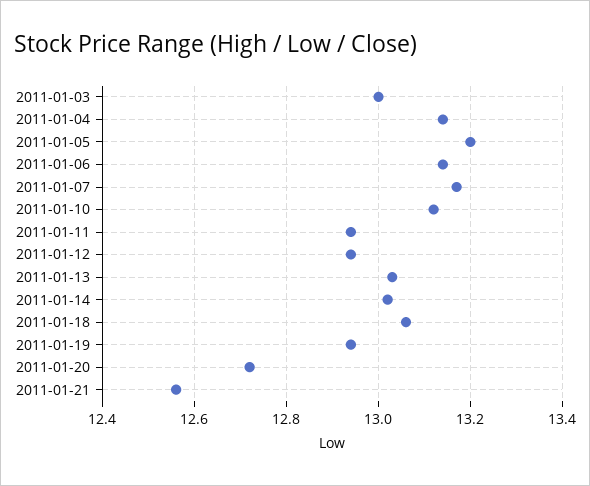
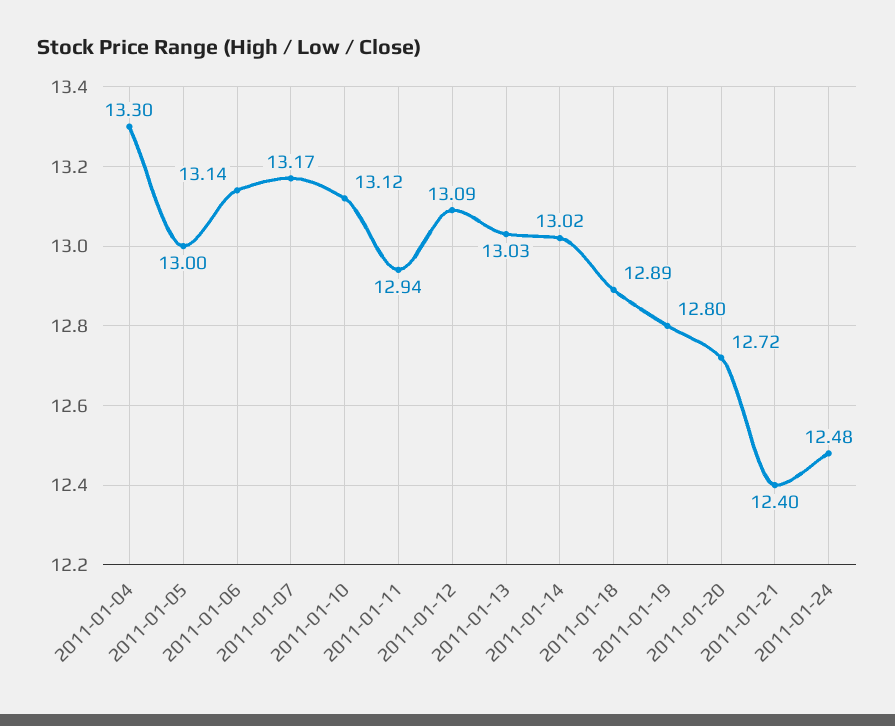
2011-01-03: 13 -> none
2011-01-04: 13.15 -> 13.3
2011-01-05: 13.2 -> 13
2011-01-12: 12.95 -> 13.09
2011-01-18: 13.05 -> 12.89
2011-01-19: 12.95 -> 12.8
2011-01-21: 12.55 -> 12.4
2011-01-24: none -> 12.48

